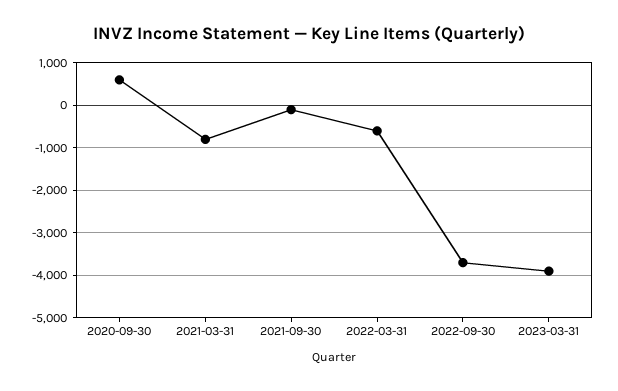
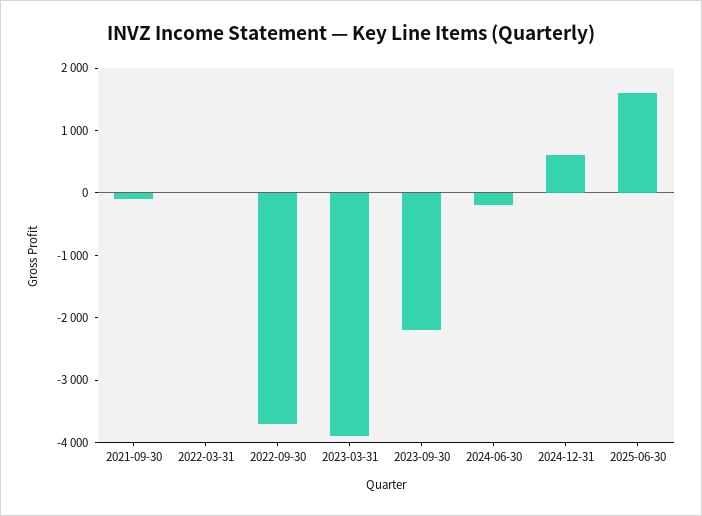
2020-09-30: 600 -> none
2021-03-31: -800 -> none
2022-03-31: -600 -> 0
2023-09-30: none -> -2200
2024-06-30: none -> -200
2024-12-31: none -> 600
2025-06-30: none -> 1600

